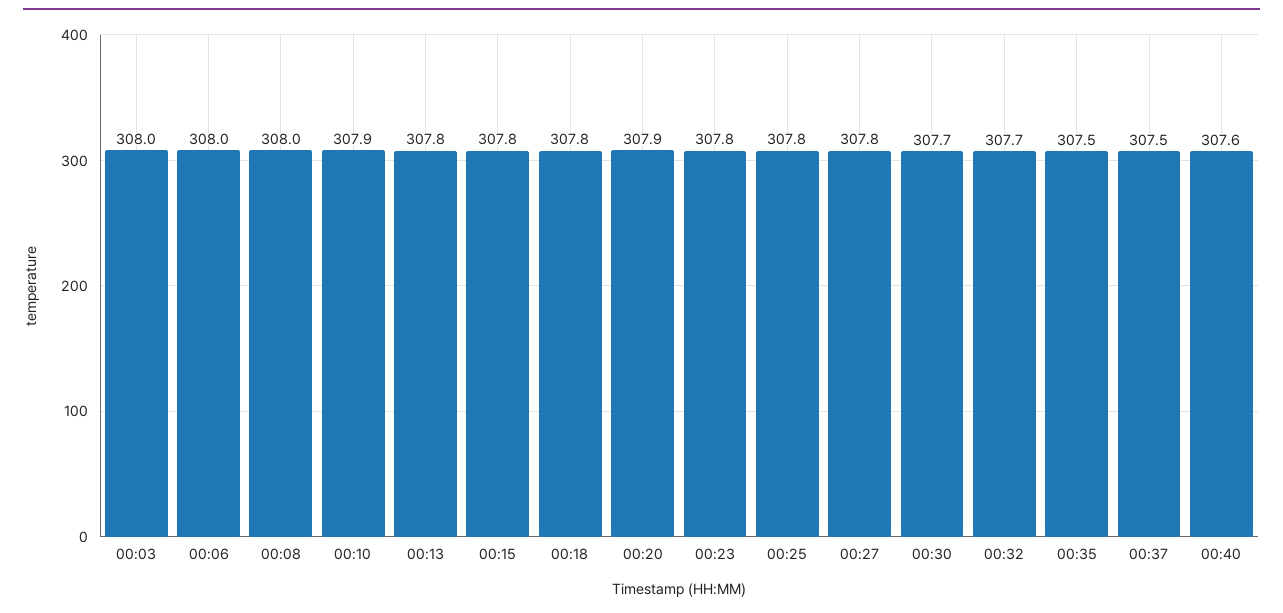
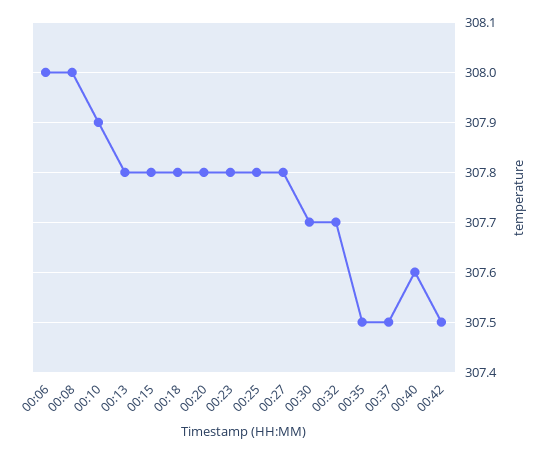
00:03: 308 -> none
00:20: 307.9 -> 307.8
00:42: none -> 307.5

